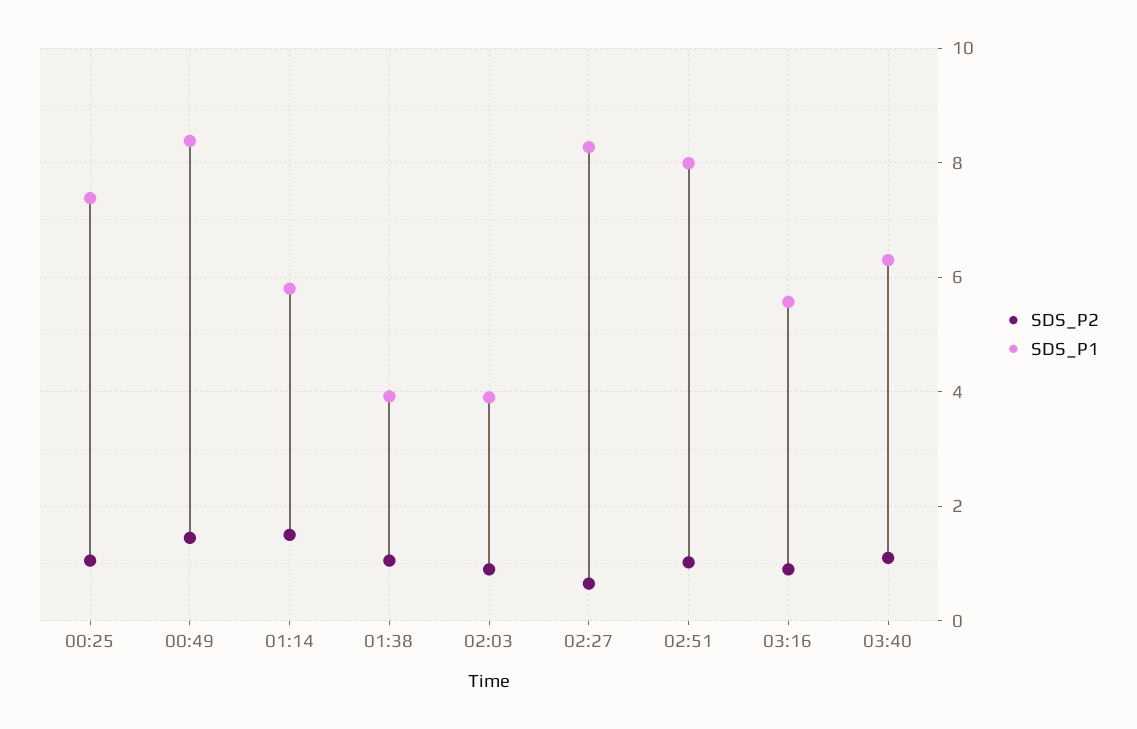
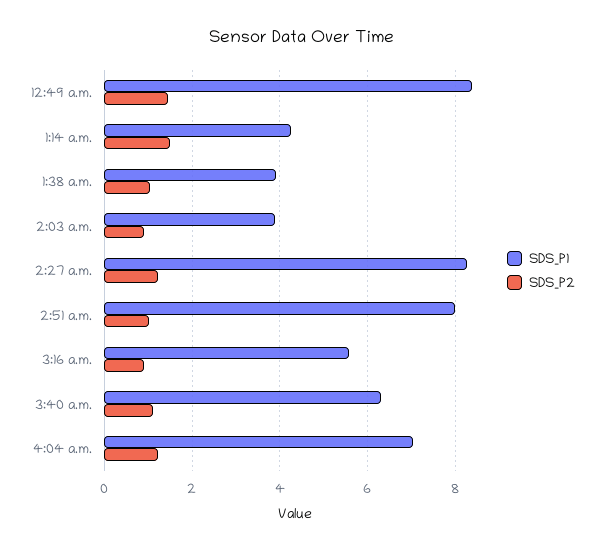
SDS_P2, 00:25: 1 -> none
SDS_P1, 00:25: 7.4 -> none
SDS_P1, 01:14: 5.8 -> 4.2
SDS_P2, 02:27: 0.6 -> 1.2
SDS_P1, 4:04 a.m.: none -> 7
SDS_P2, 4:04 a.m.: none -> 1.2

